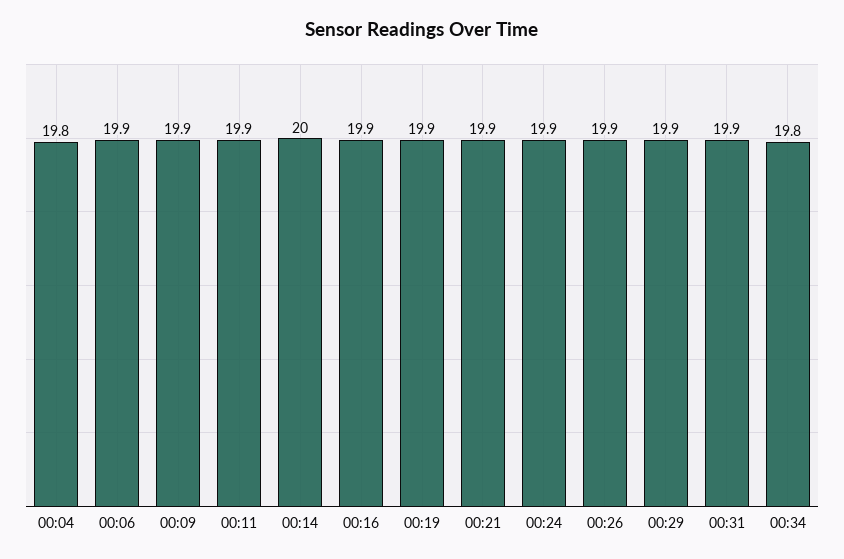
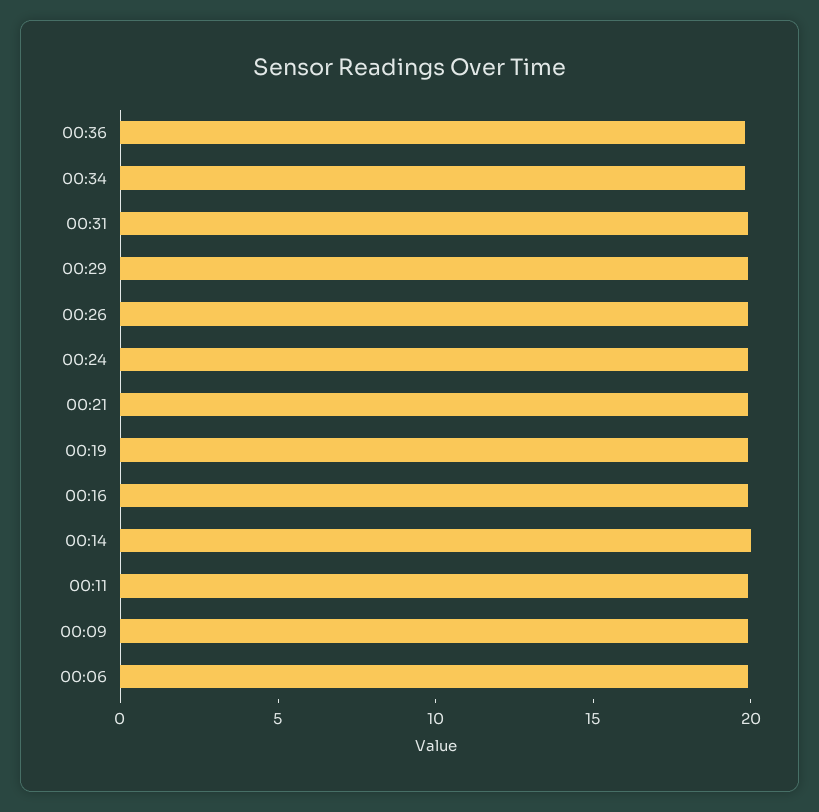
00:04: 19.8 -> none
00:36: none -> 20

